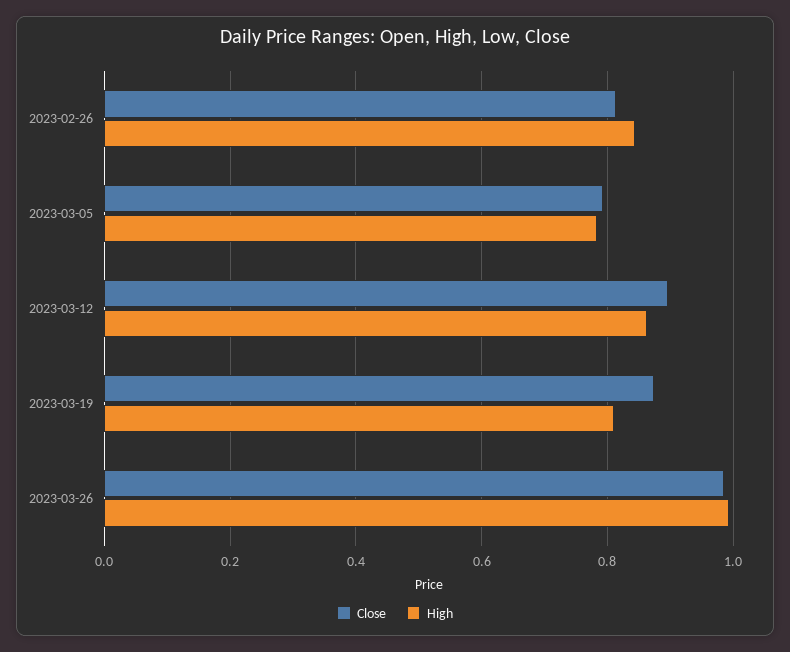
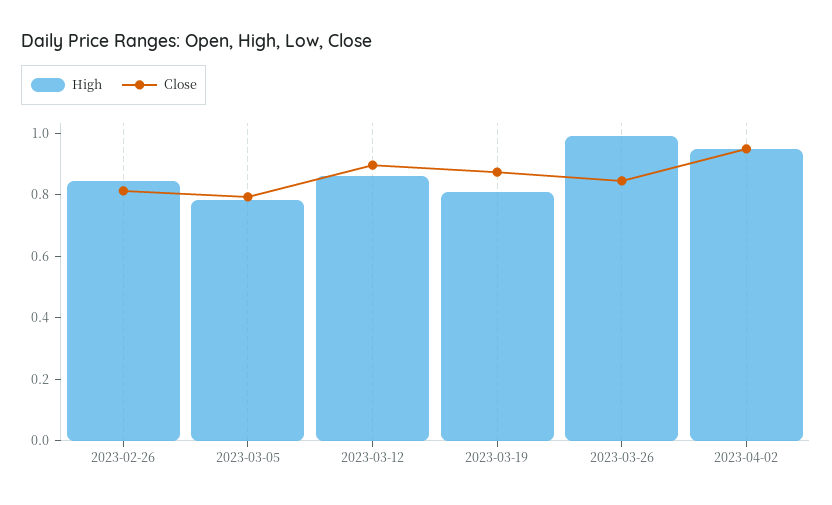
Close, 2023-03-26: 0.98 -> 0.85
High, 2023-04-02: none -> 0.95
Close, 2023-04-02: none -> 0.95

